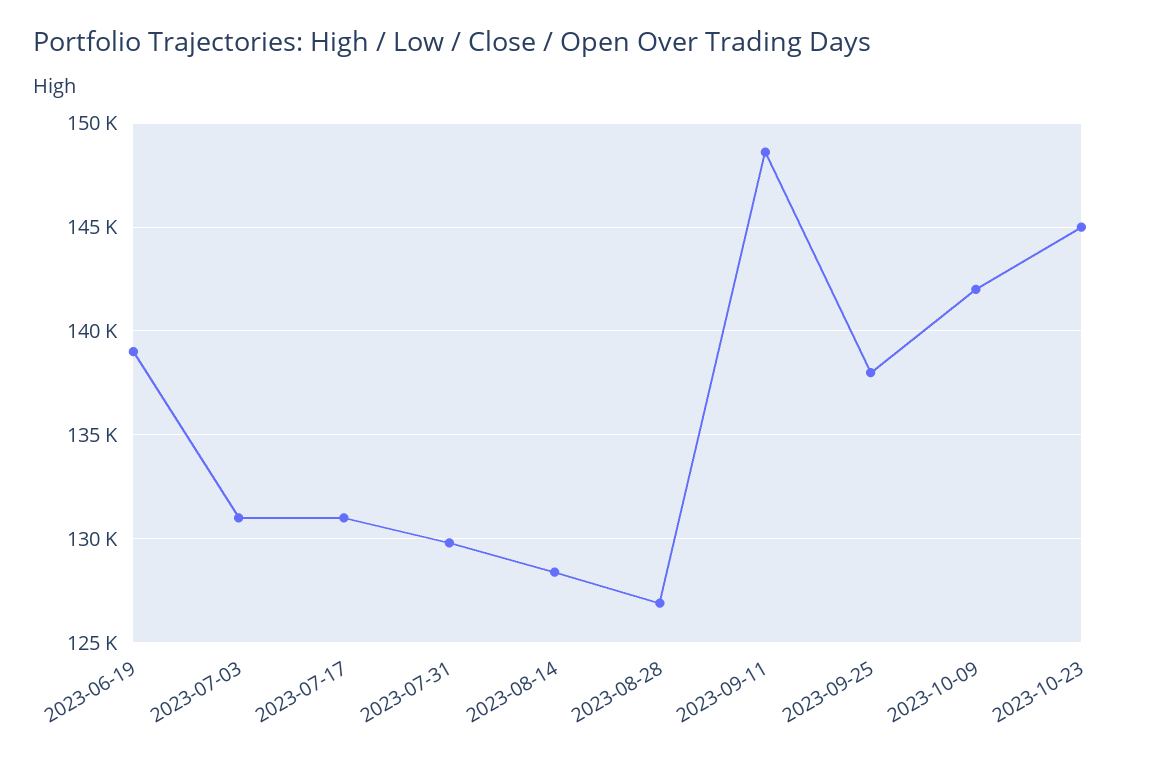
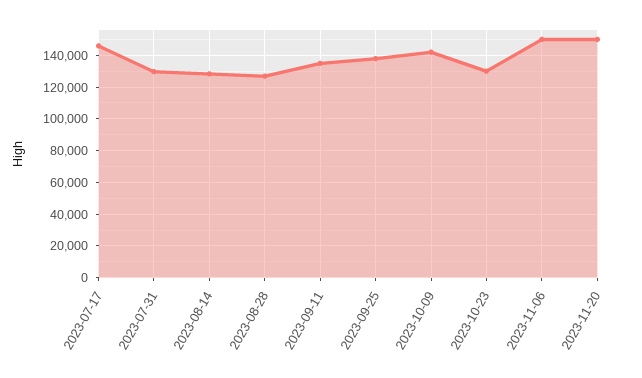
2023-06-19: 139000 -> none
2023-07-03: 131000 -> none
2023-07-17: 131000 -> 145000
2023-09-11: 148500 -> 135000
2023-10-23: 145000 -> 130000
2023-11-06: none -> 150000
2023-11-20: none -> 150000

